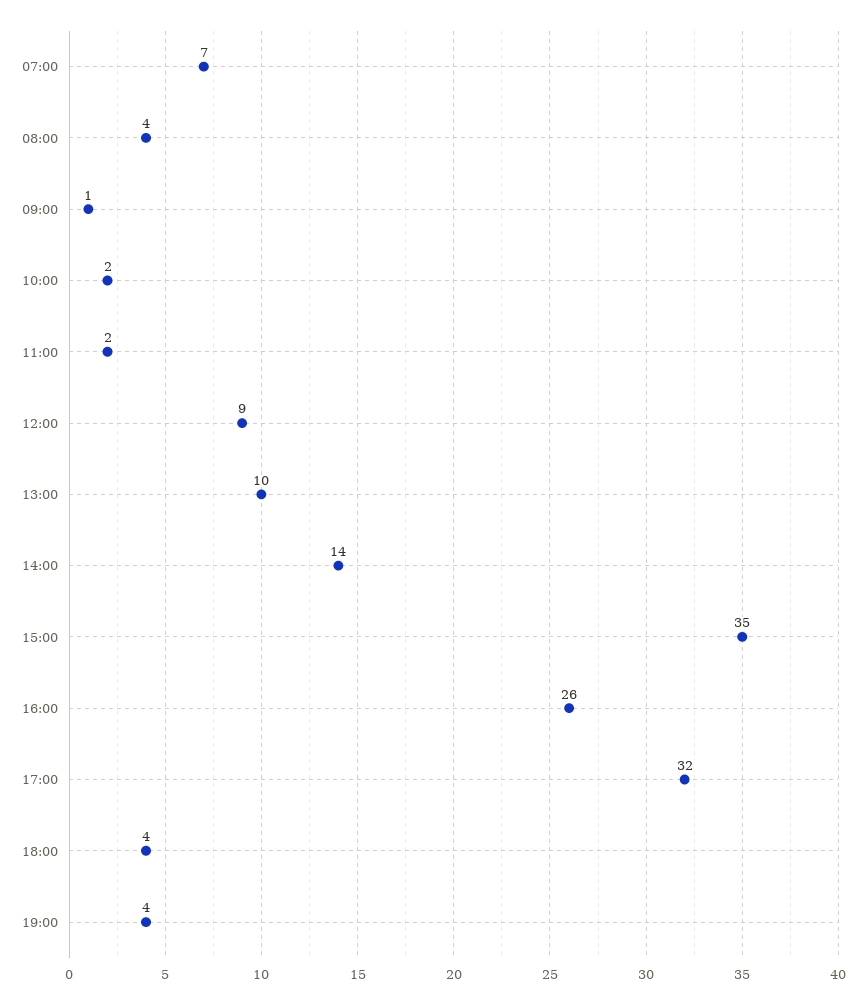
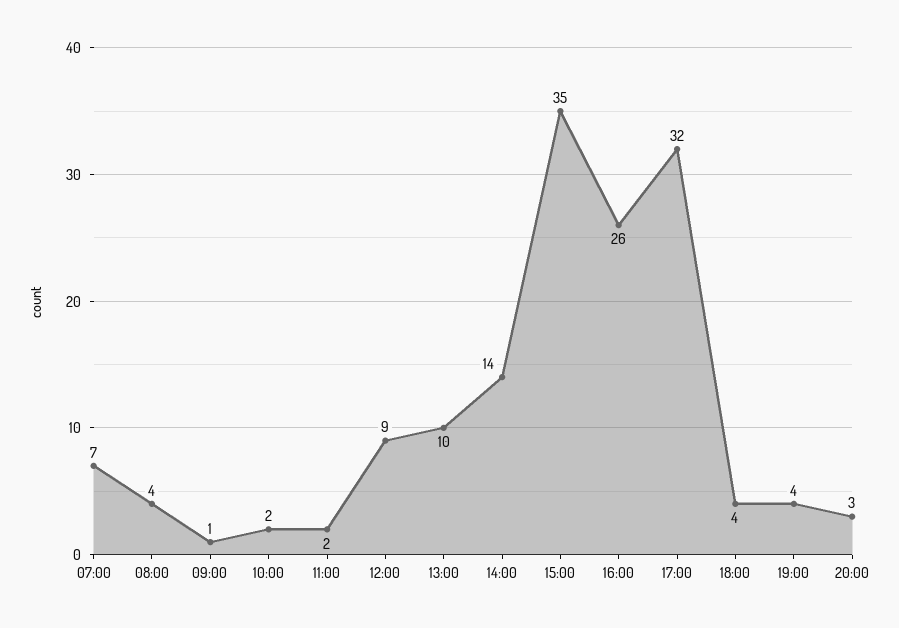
20:00: none -> 3

